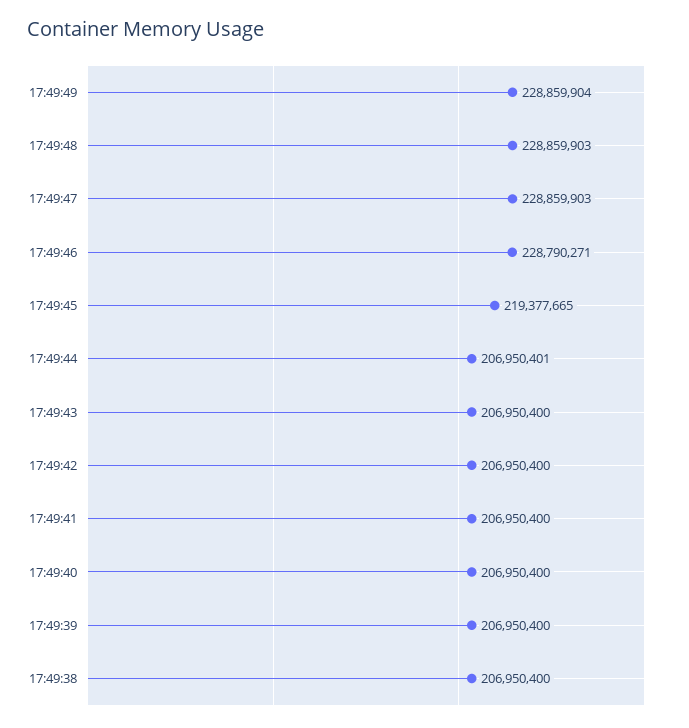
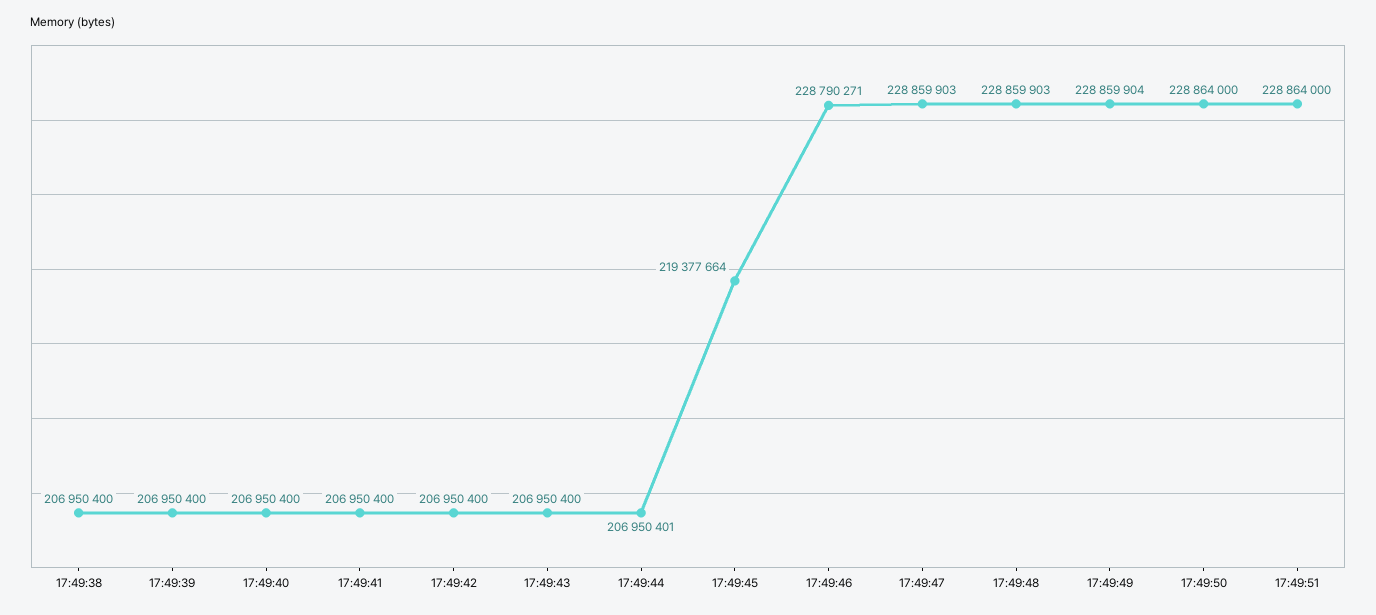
17:49:45: 219377665 -> 219377664
17:49:50: none -> 228864000
17:49:51: none -> 228864000

